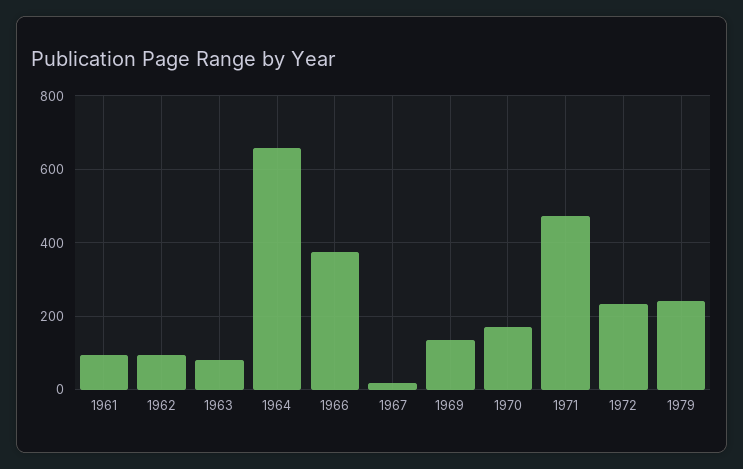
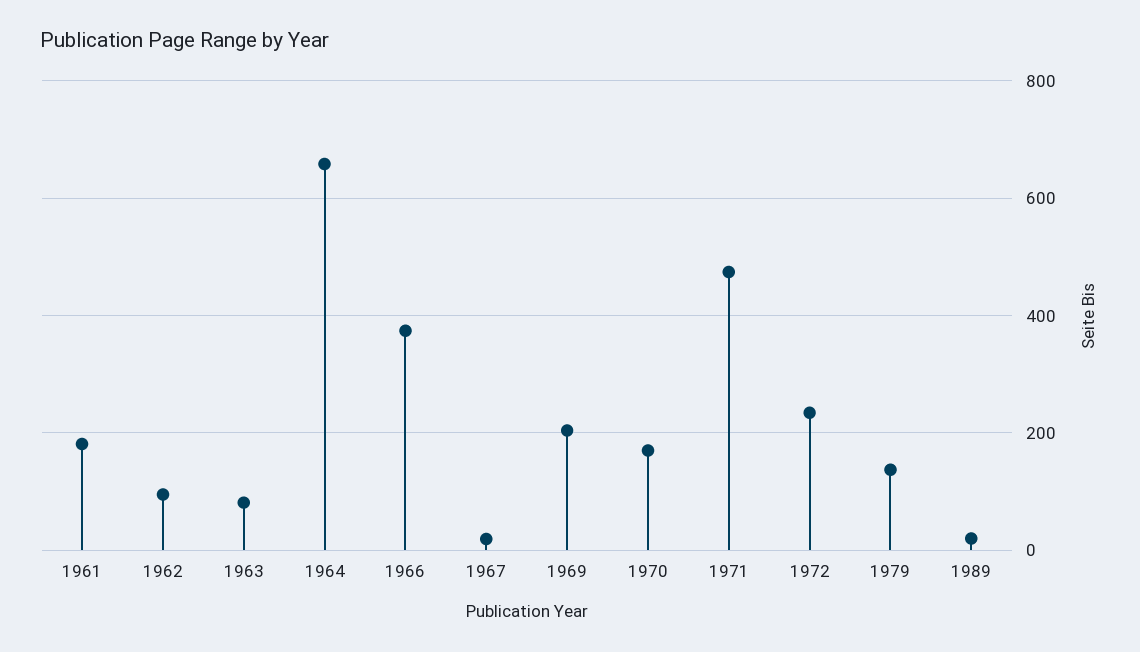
1961: 100 -> 180
1969: 140 -> 200
1979: 240 -> 140
1989: none -> 20

